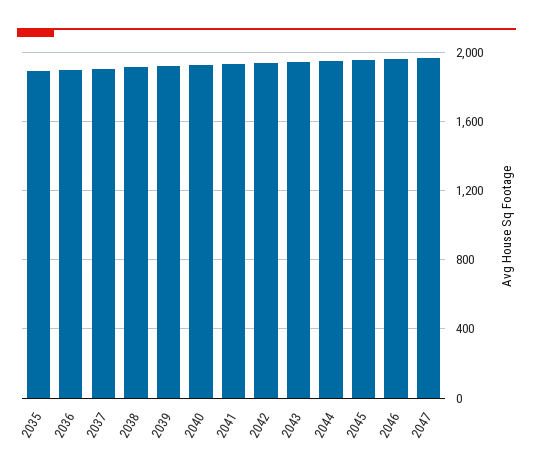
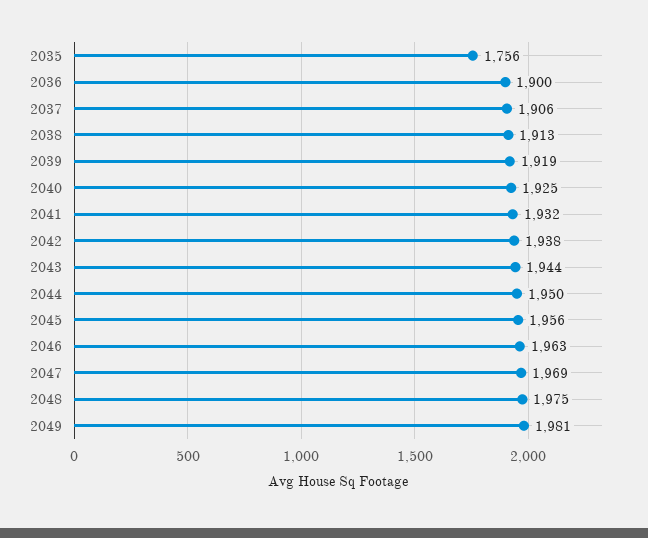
2035: 1900 -> 1756
2048: none -> 1975
2049: none -> 1981

